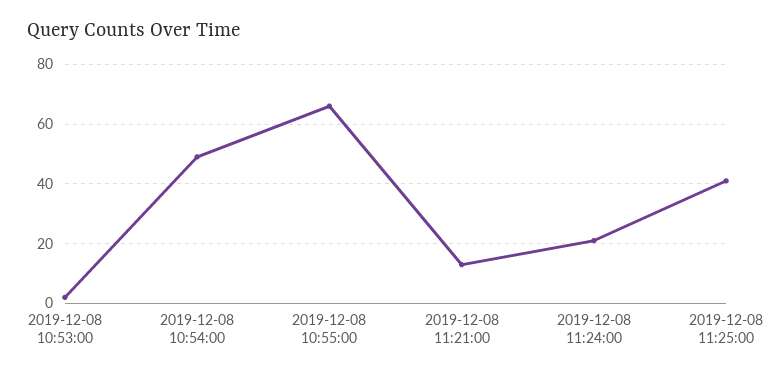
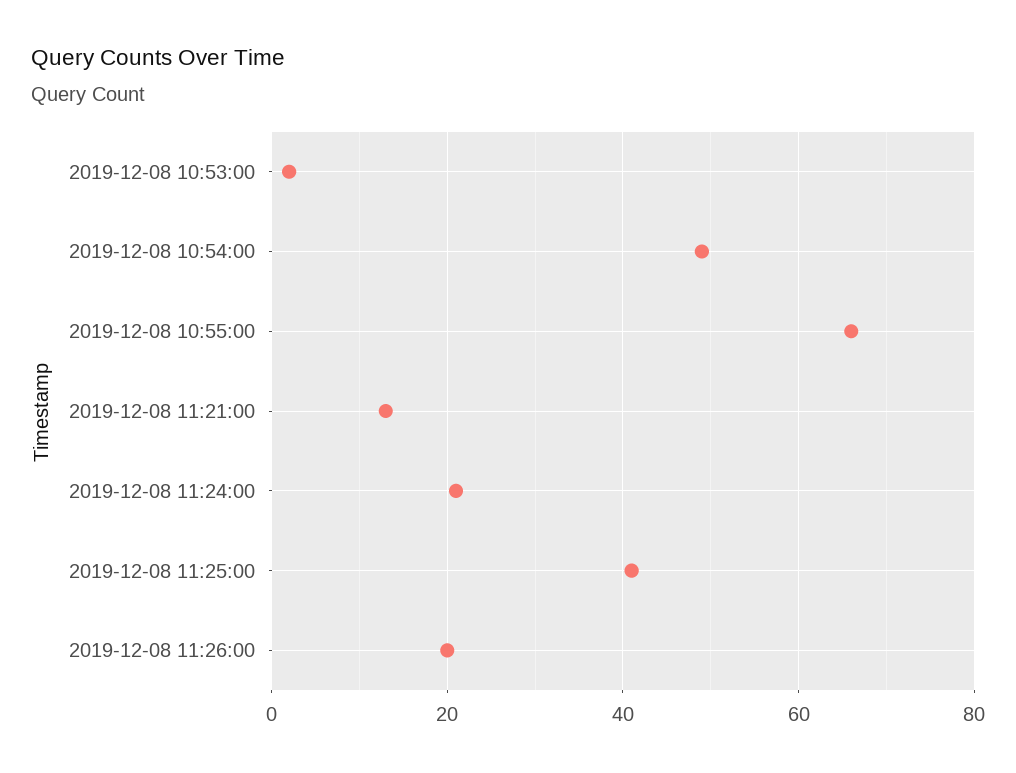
2019-12-08 11:26:00: none -> 20

